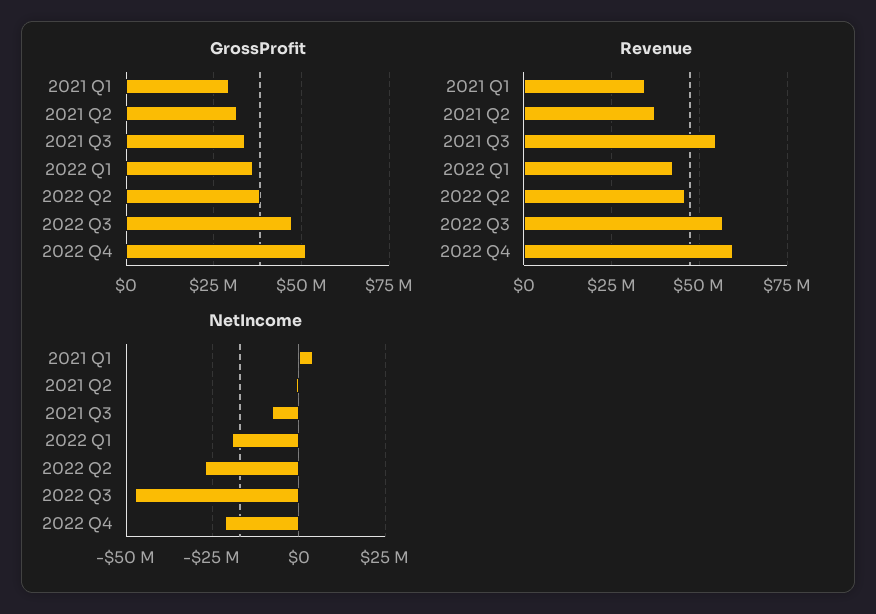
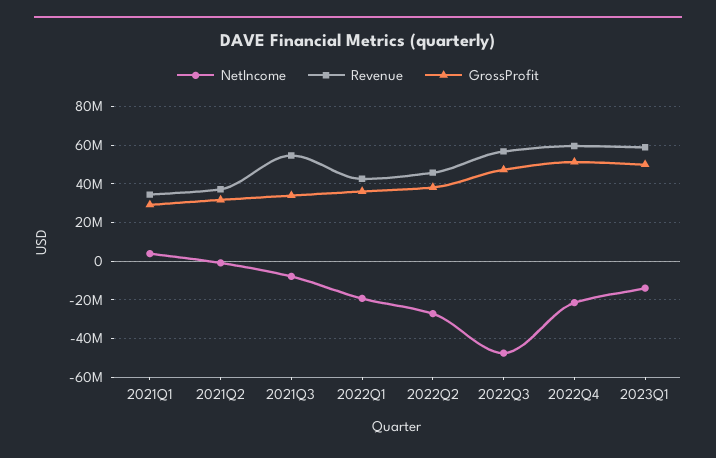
NetIncome, 2023Q1: none -> -15000000
Revenue, 2023Q1: none -> 60000000
GrossProfit, 2023Q1: none -> 50000000

